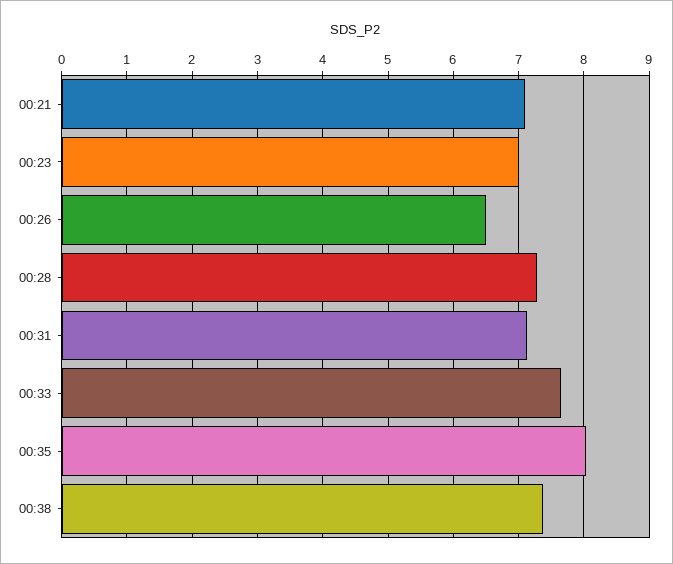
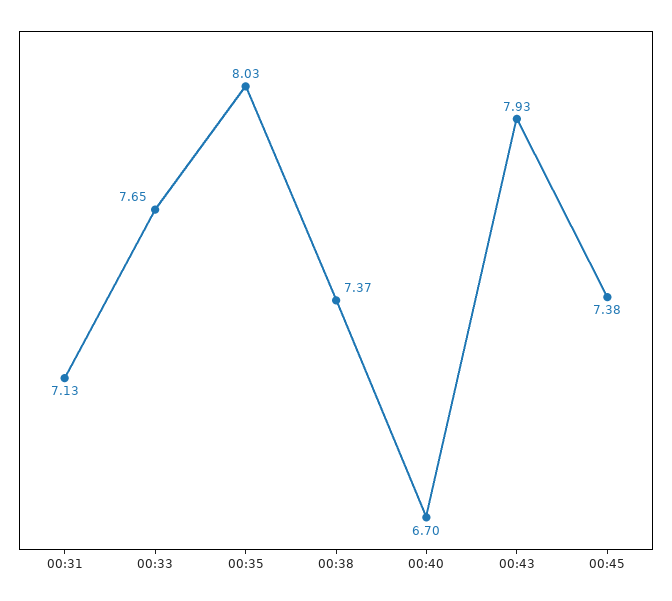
00:21: 7.1 -> none
00:23: 7 -> none
00:26: 6.5 -> none
00:28: 7.3 -> none
00:40: none -> 6.7
00:43: none -> 7.93
00:45: none -> 7.38

